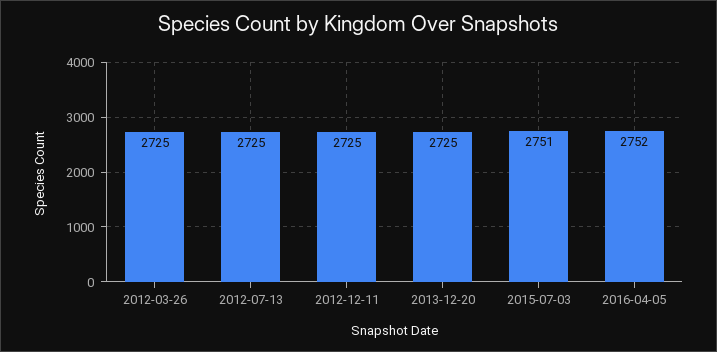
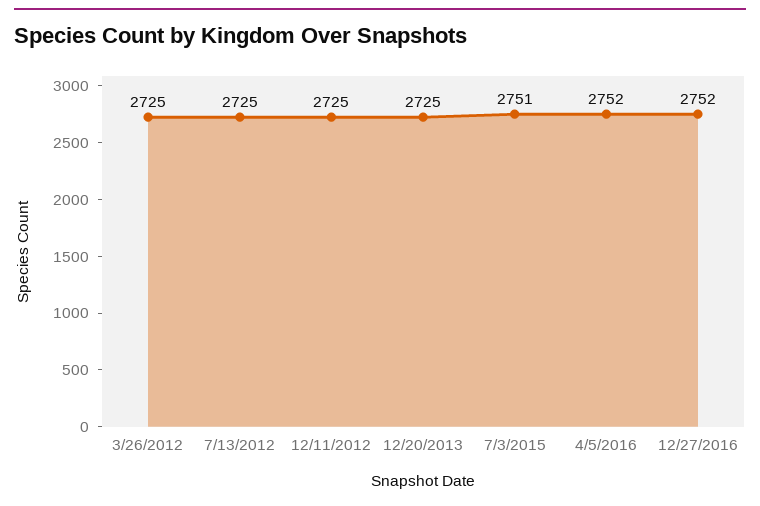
12/27/2016: none -> 2752

